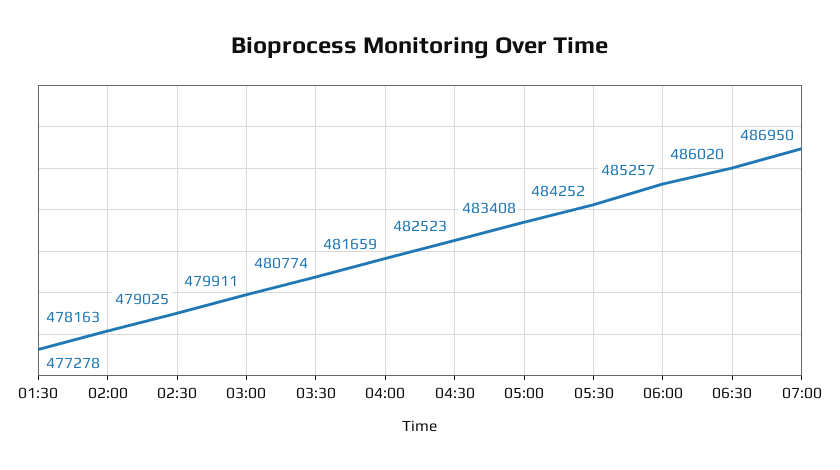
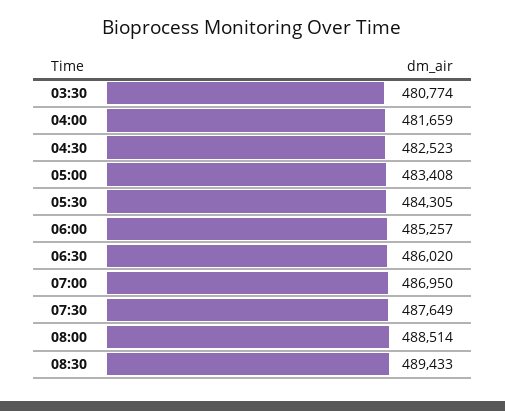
01:30: 477278 -> none
02:00: 478163 -> none
02:30: 479025 -> none
03:00: 479911 -> none
05:30: 484252 -> 484305
07:30: none -> 487649
08:00: none -> 488514
08:30: none -> 489433

